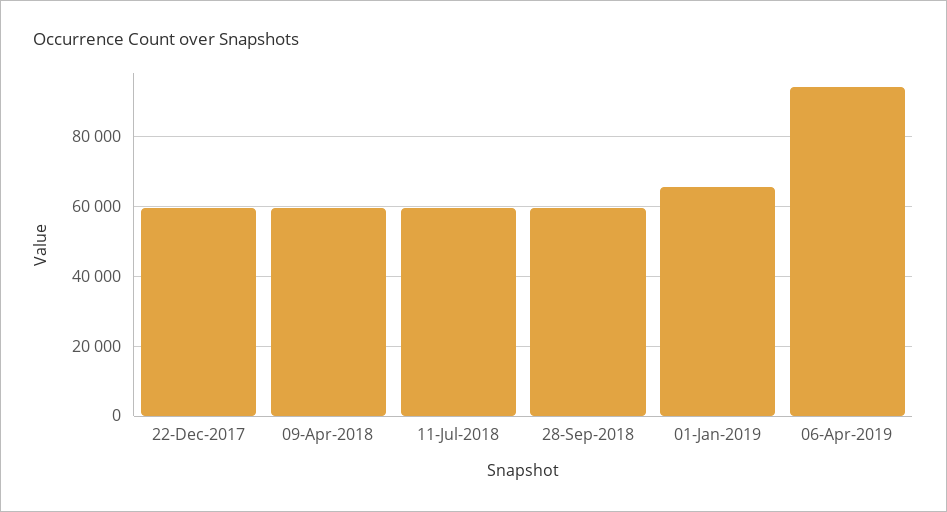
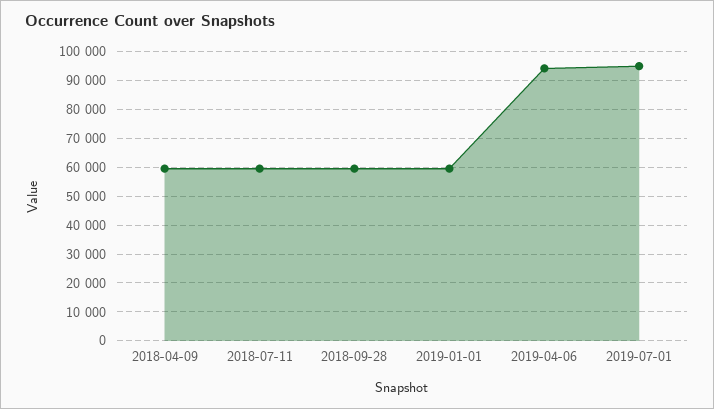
22-Dec-2017: 60000 -> none
01-Jan-2019: 66000 -> 60000
2019-07-01: none -> 95000

